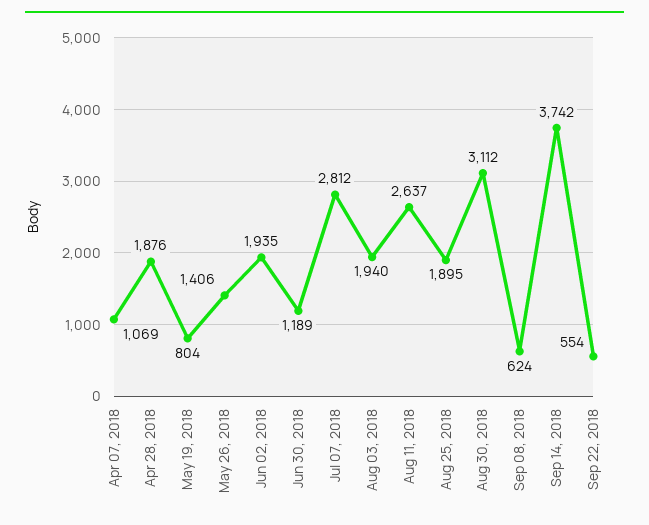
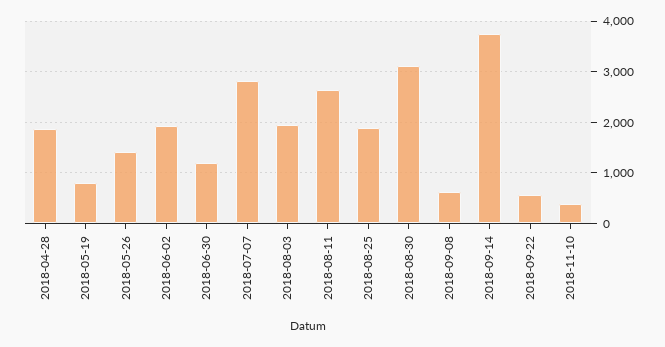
Apr 07, 2018: 1069 -> none
2018-11-10: none -> 400

